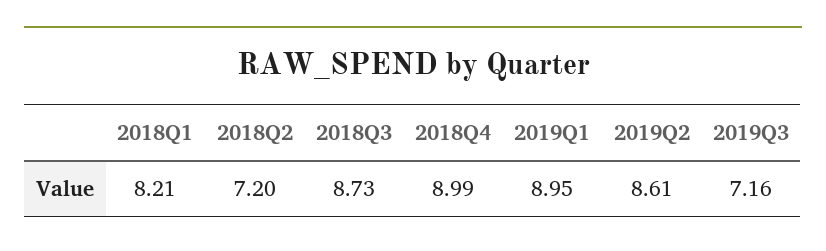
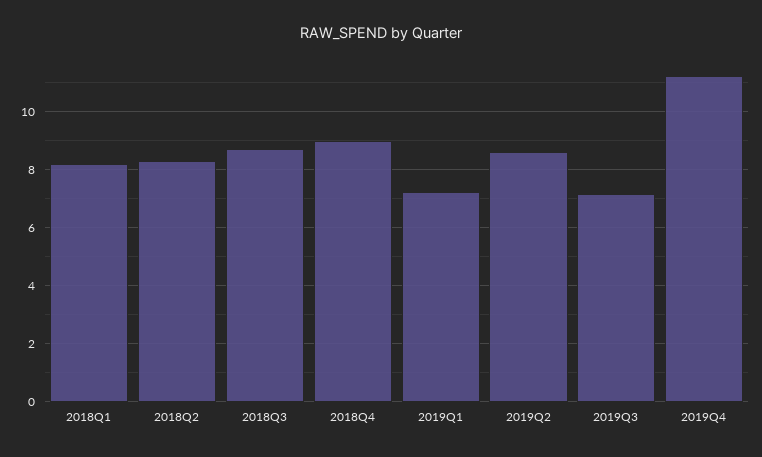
2018Q2: 7.2 -> 8.25
2019Q1: 8.95 -> 7.25
2019Q4: none -> 11.25

